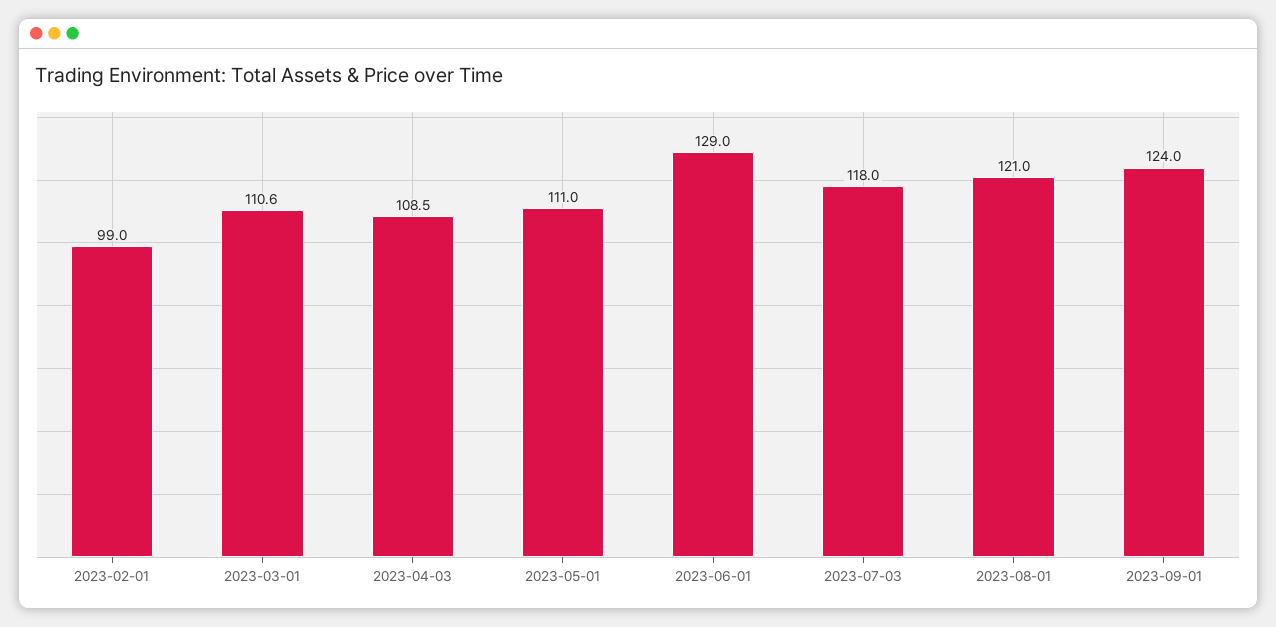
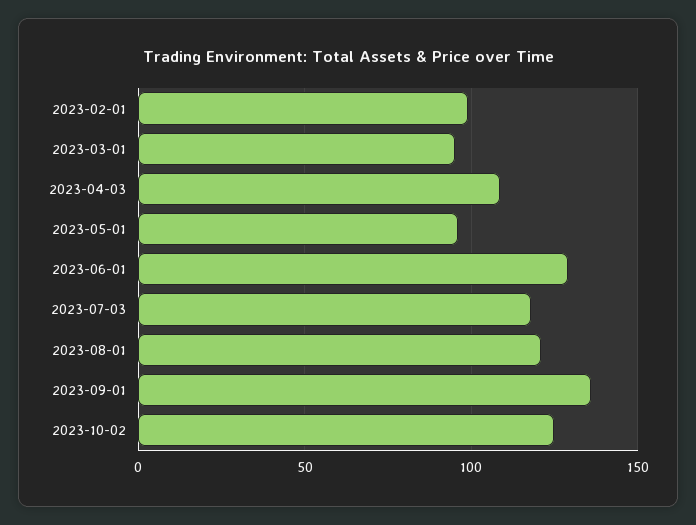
2023-03-01: 110.6 -> 95
2023-05-01: 111 -> 95
2023-09-01: 124 -> 135
2023-10-02: none -> 125

